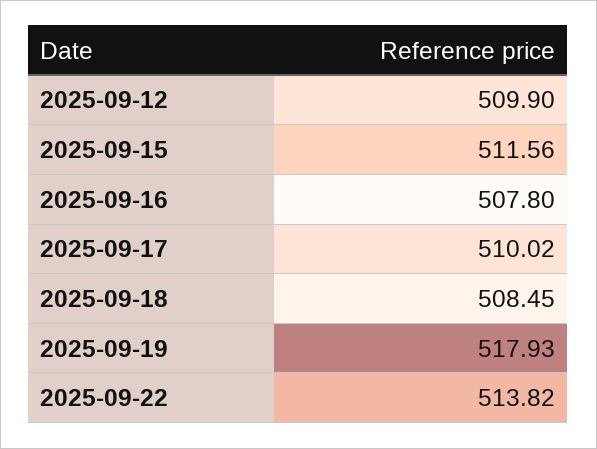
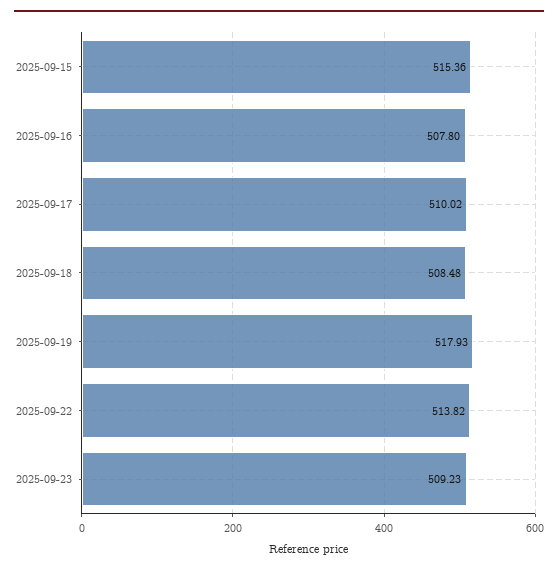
2025-09-12: 509.9 -> none
2025-09-15: 511.56 -> 515.36
2025-09-18: 508.45 -> 508.48
2025-09-23: none -> 509.23

